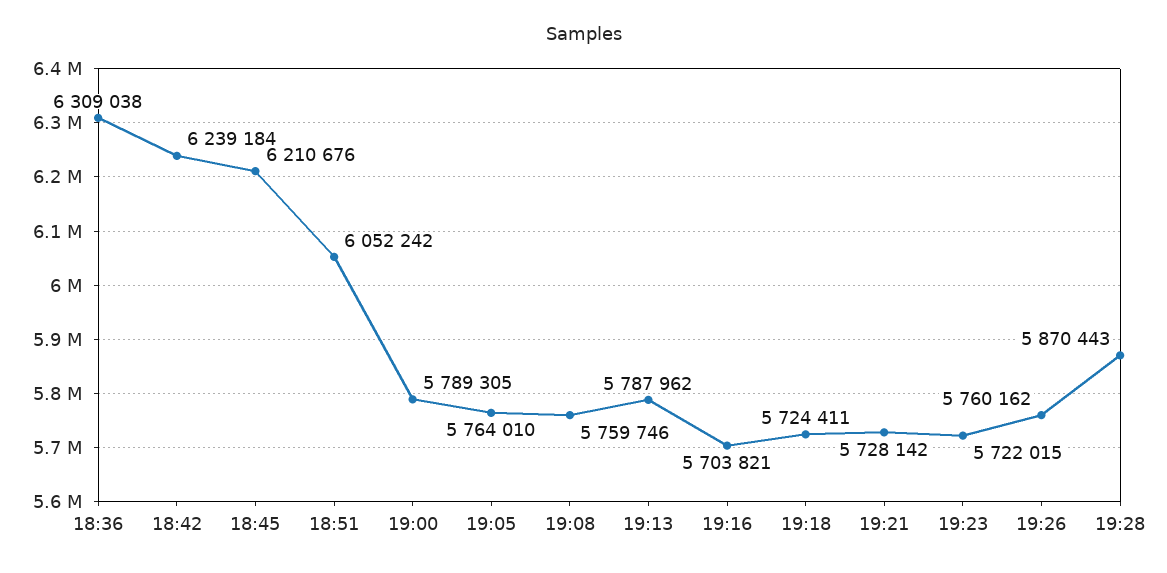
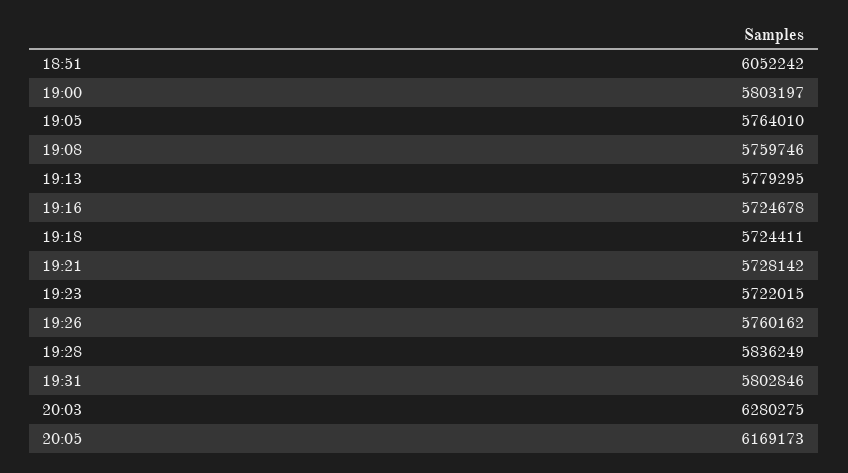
18:36: 6309038 -> none
18:42: 6239184 -> none
18:45: 6210676 -> none
19:00: 5789305 -> 5803197
19:13: 5787962 -> 5779295
19:16: 5703821 -> 5724678
19:28: 5870443 -> 5836249
19:31: none -> 5802846
20:03: none -> 6280275
20:05: none -> 6169173

